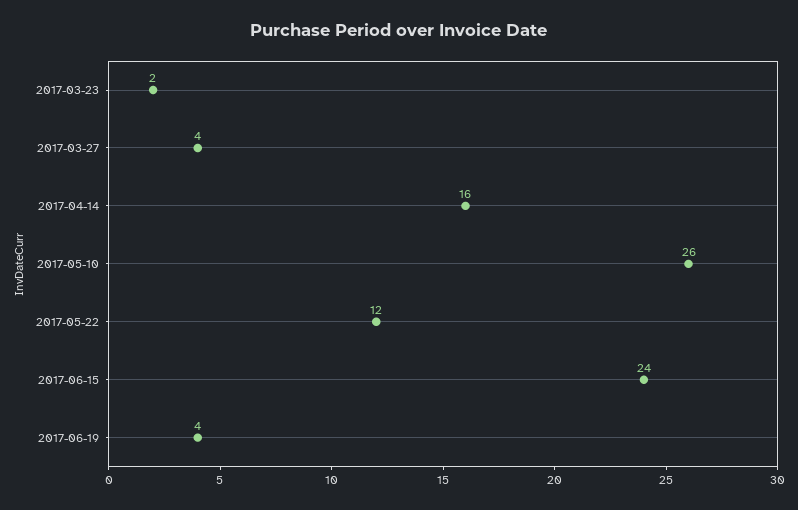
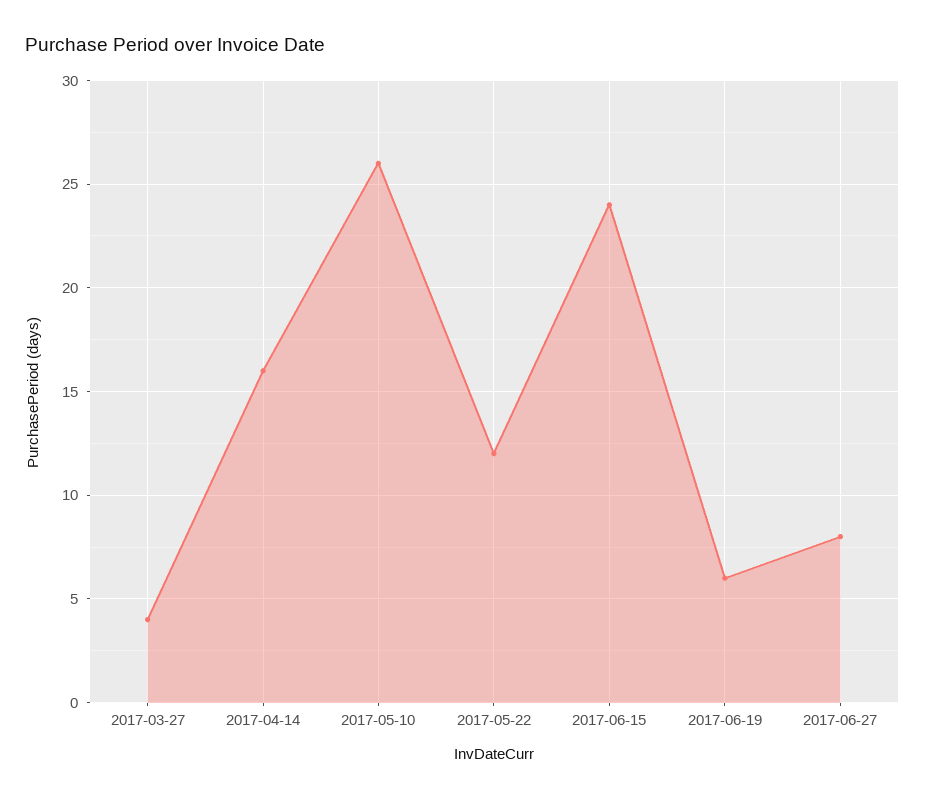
2017-03-23: 2 -> none
2017-06-19: 4 -> 6
2017-06-27: none -> 8

